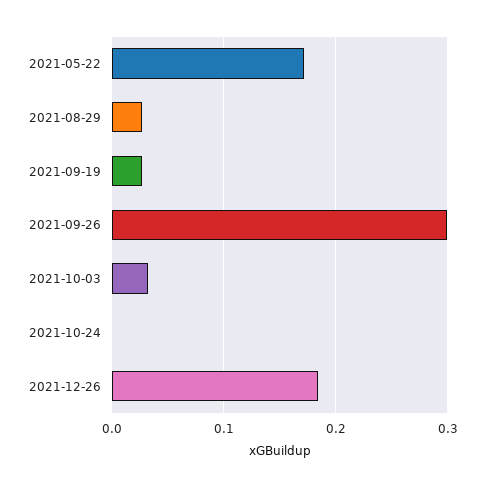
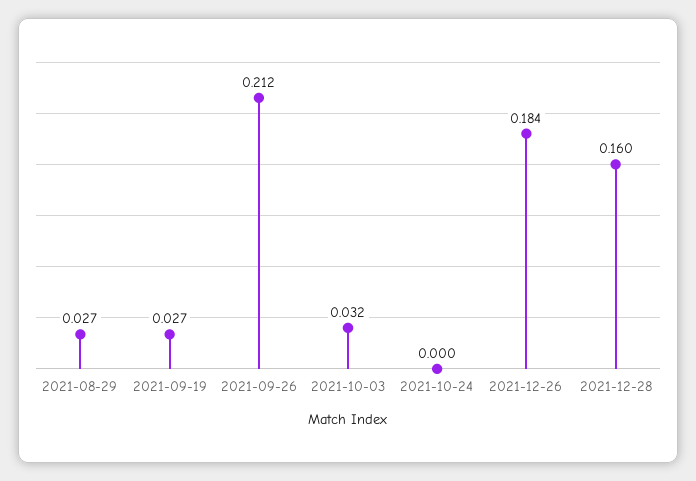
2021-05-22: 0.17 -> none
2021-09-26: 0.3 -> 0.212
2021-12-28: none -> 0.16

